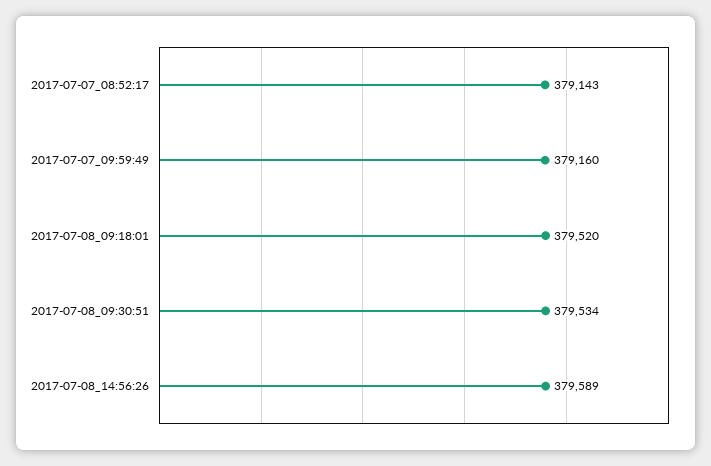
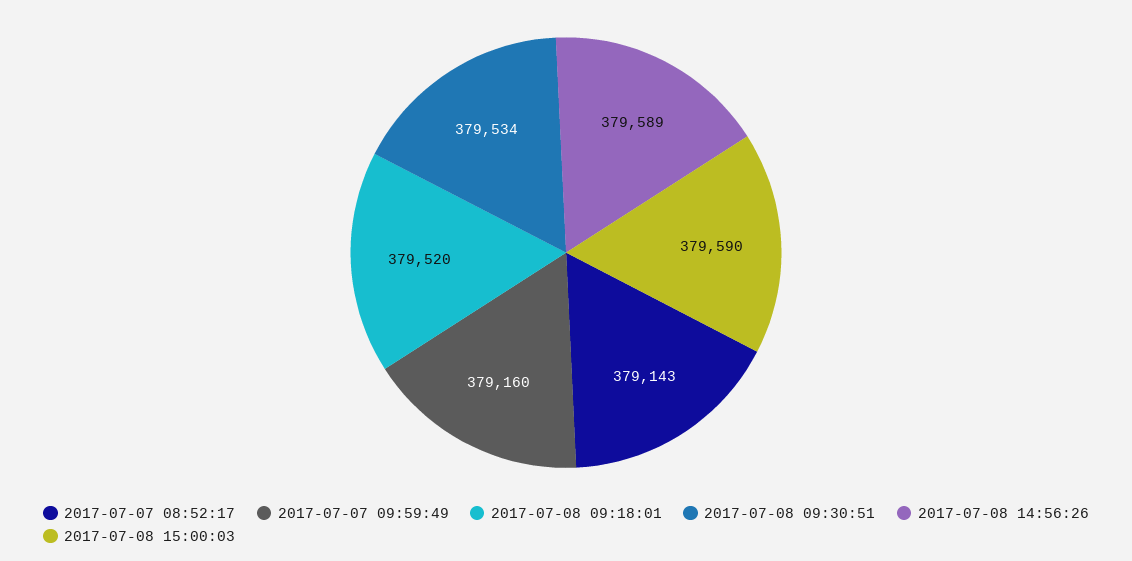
2017-07-08 15:00:03: none -> 379590

